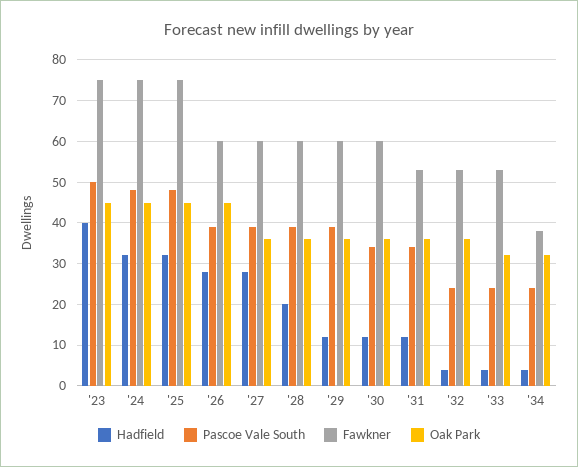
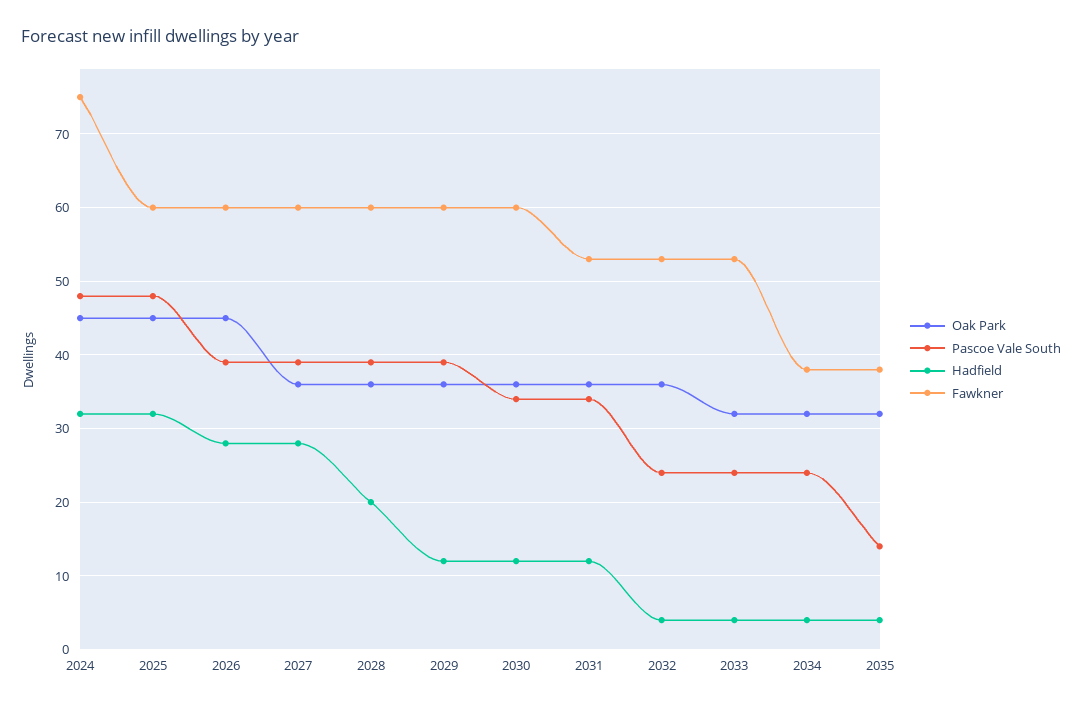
Hadfield, '23: 40 -> none
Pascoe Vale South, '23: 50 -> none
Fawkner, '23: 75 -> none
Oak Park, '23: 45 -> none
Fawkner, '25: 75 -> 60
Oak Park, 2035: none -> 32
Pascoe Vale South, 2035: none -> 14
Hadfield, 2035: none -> 4
Fawkner, 2035: none -> 38

